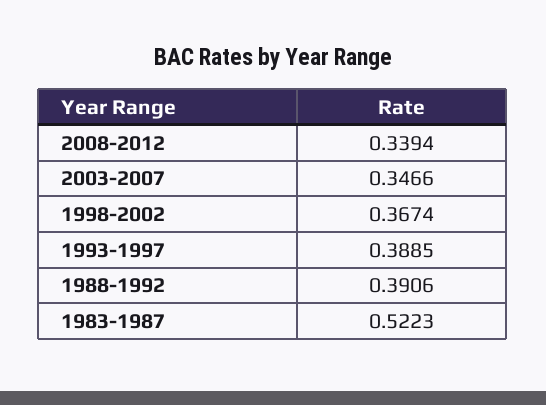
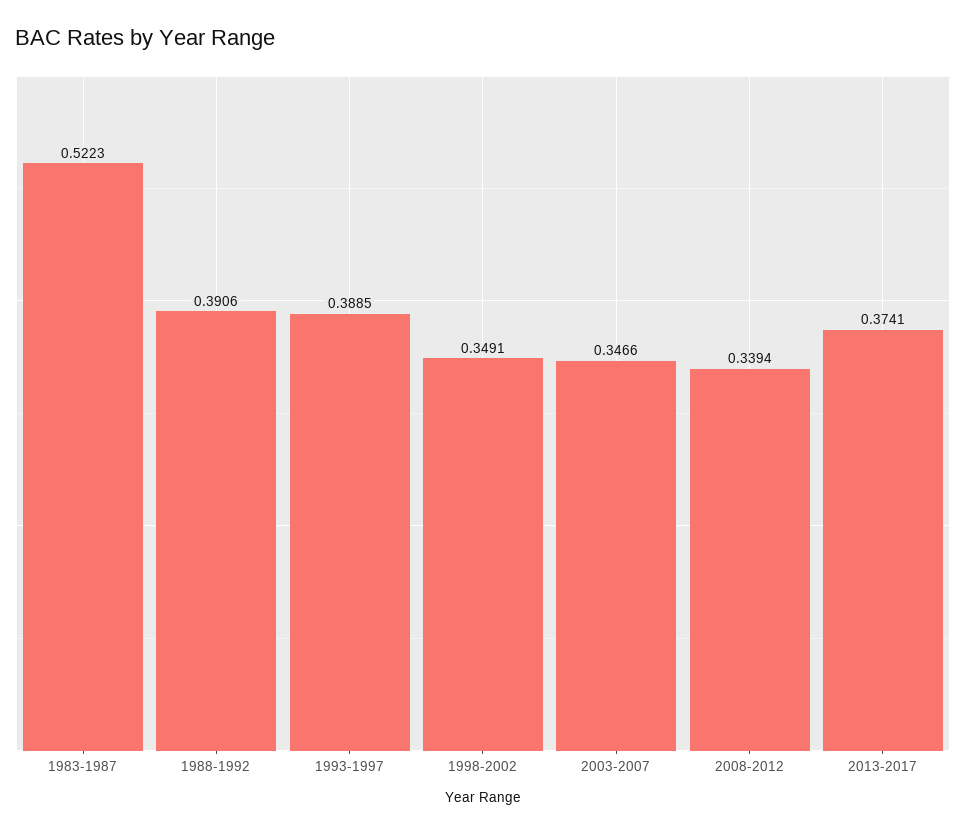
1998-2002: 0.3674 -> 0.3491
2013-2017: none -> 0.3741

